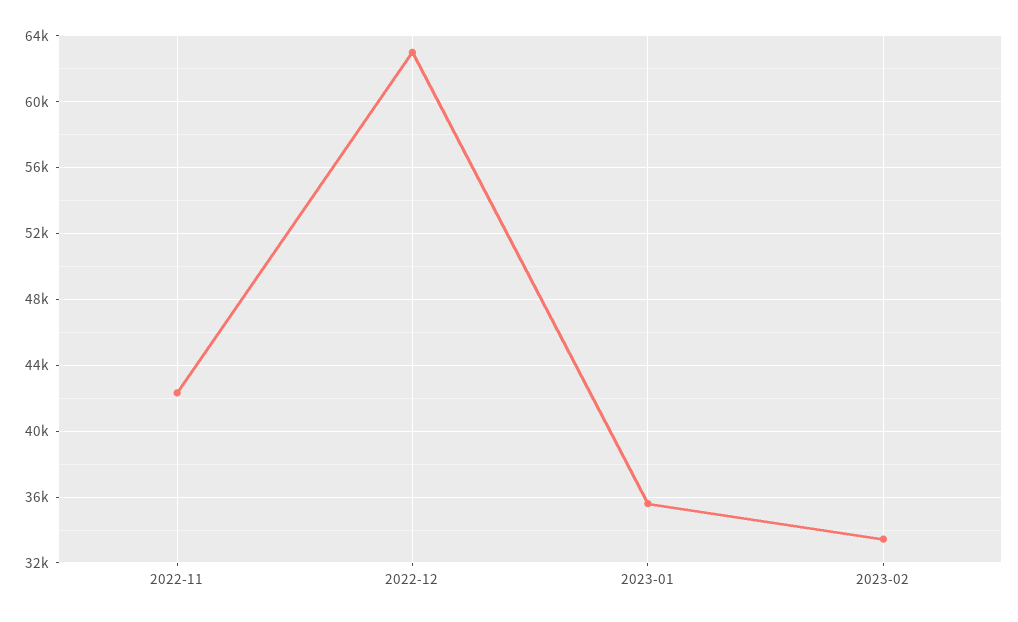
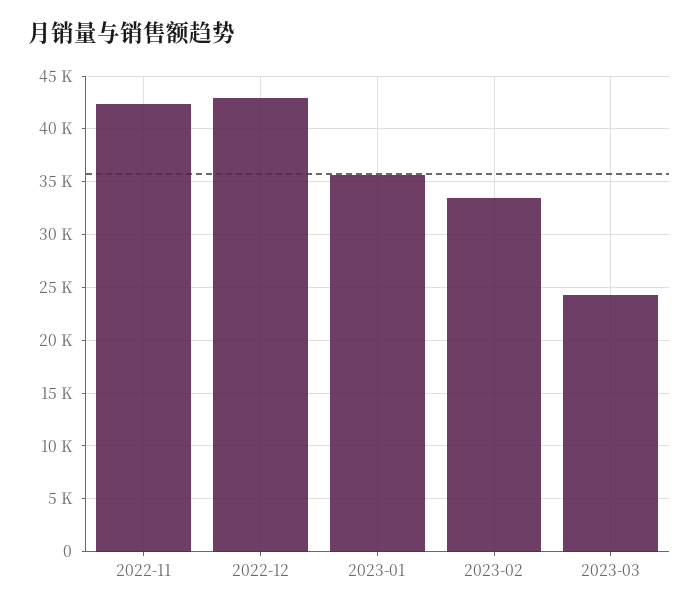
2022-12: 63000 -> 43000
2023-03: none -> 24000

